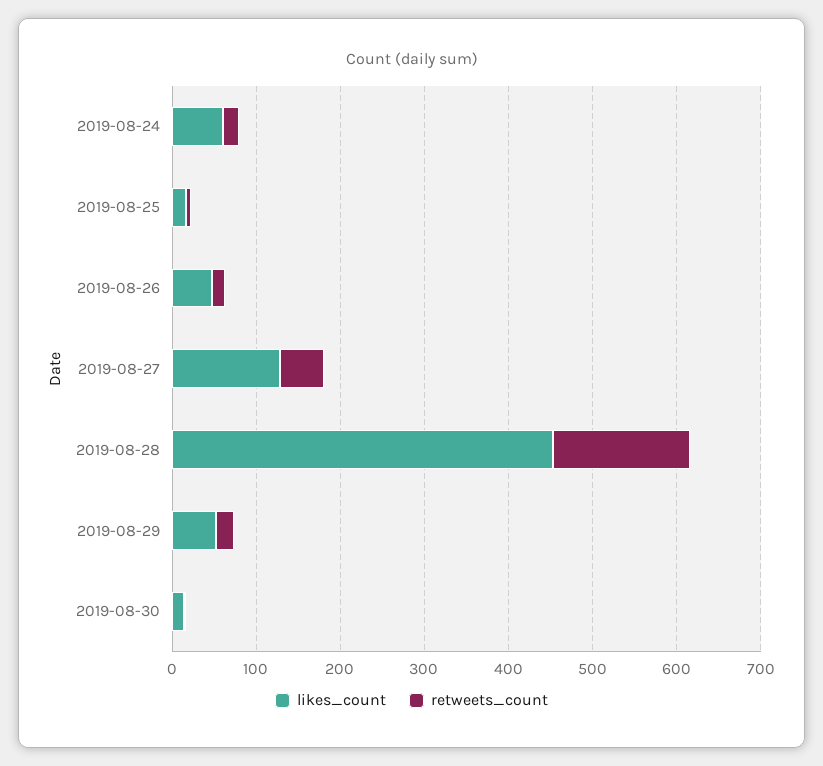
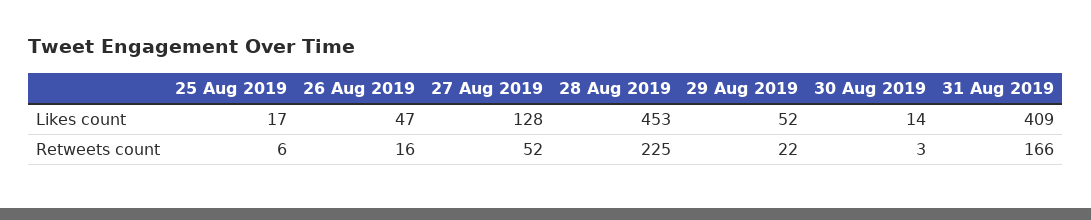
likes_count, 2019-08-24: 60 -> none
retweets_count, 2019-08-24: 20 -> none
retweets_count, 2019-08-28: 160 -> 225
likes_count, 31 Aug 2019: none -> 409
retweets_count, 31 Aug 2019: none -> 166

